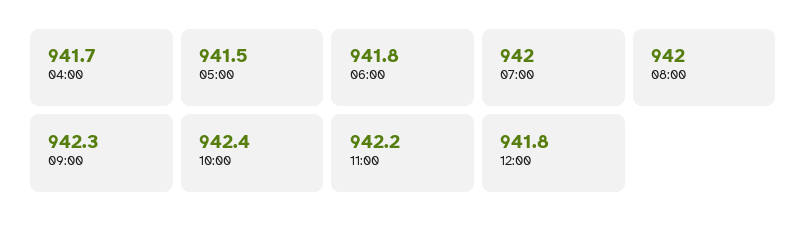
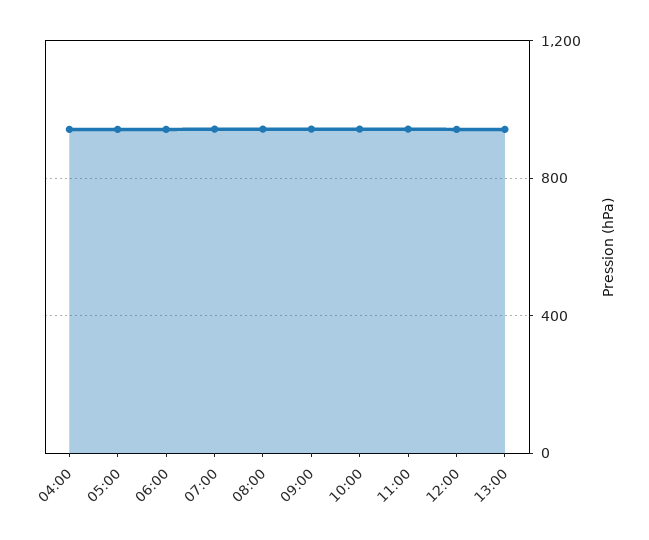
13:00: none -> 950

